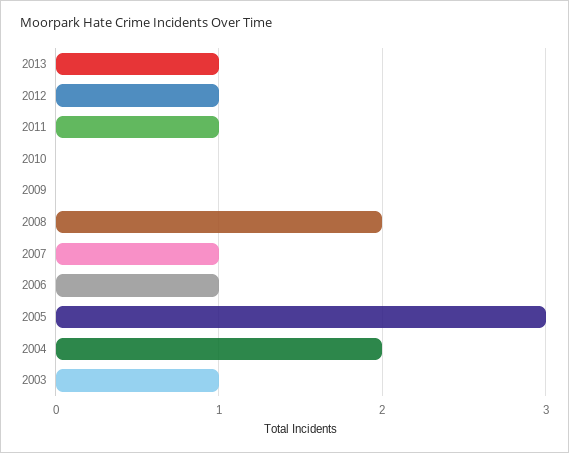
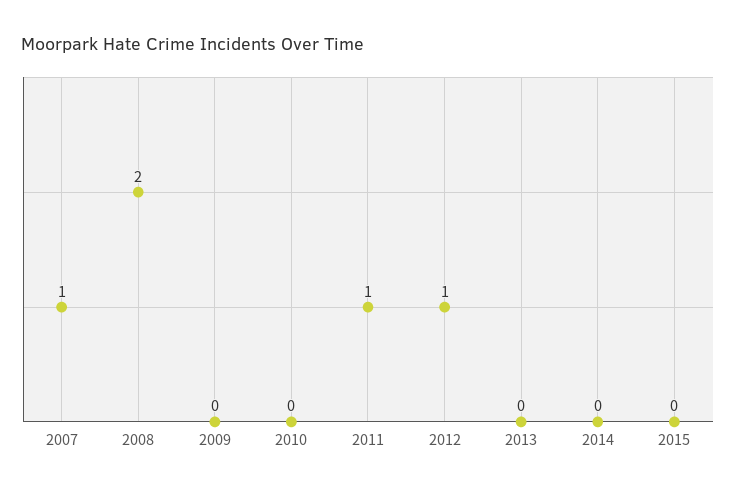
2013: 1 -> 0
2006: 1 -> none
2005: 3 -> none
2004: 2 -> none
2003: 1 -> none
2014: none -> 0
2015: none -> 0

